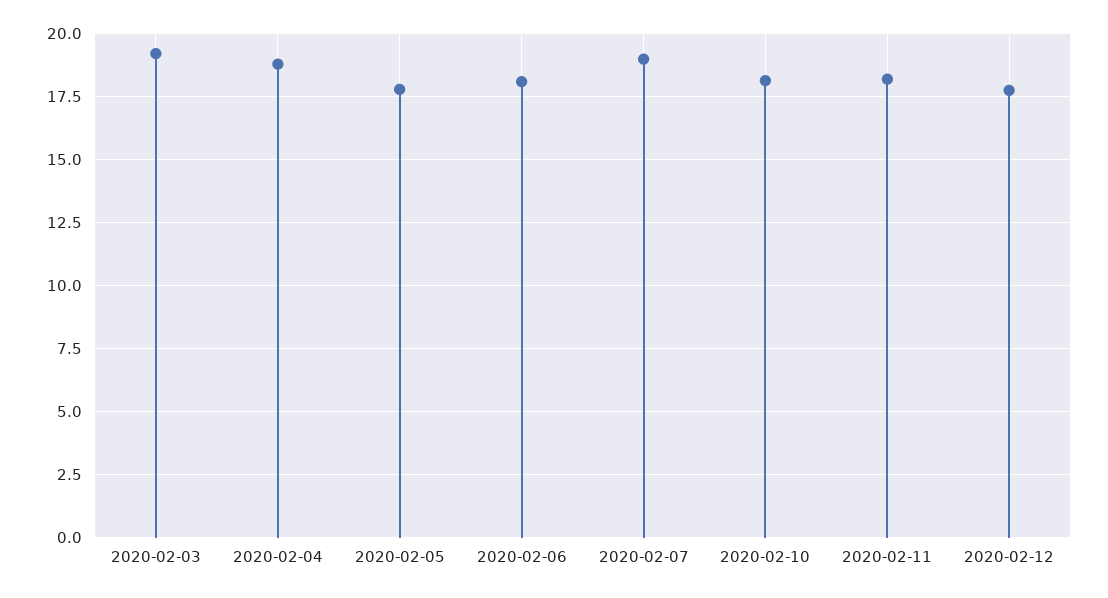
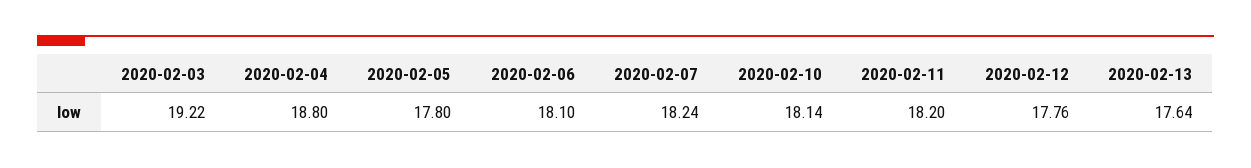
2020-02-07: 19 -> 18.24
2020-02-13: none -> 17.64

